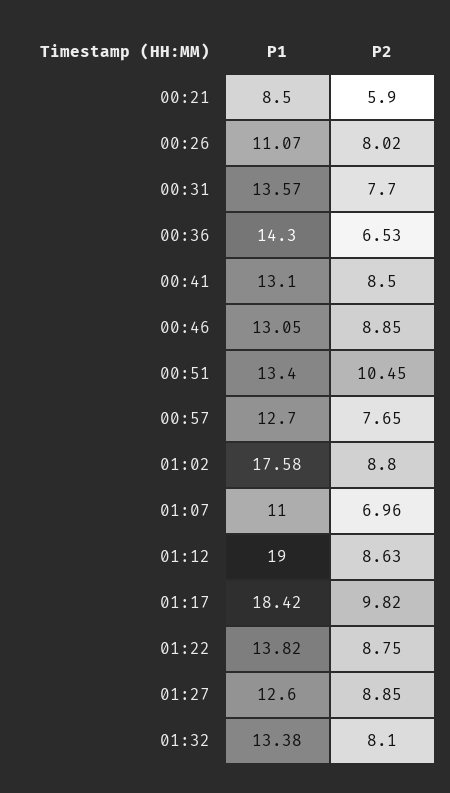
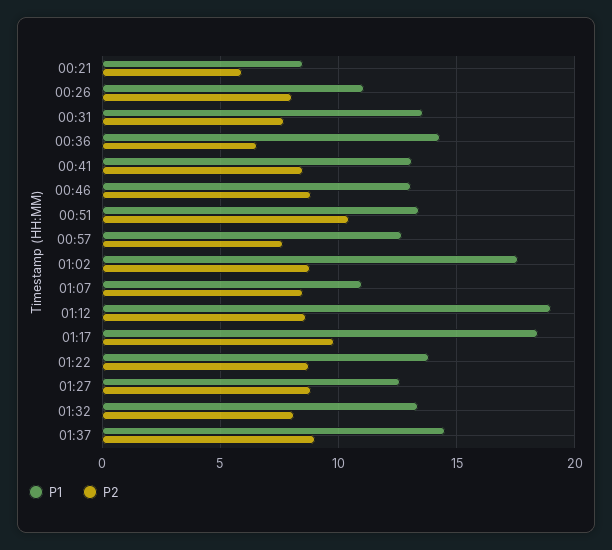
P2, 01:07: 6.96 -> 8.5
P1, 01:37: none -> 14.5
P2, 01:37: none -> 9

